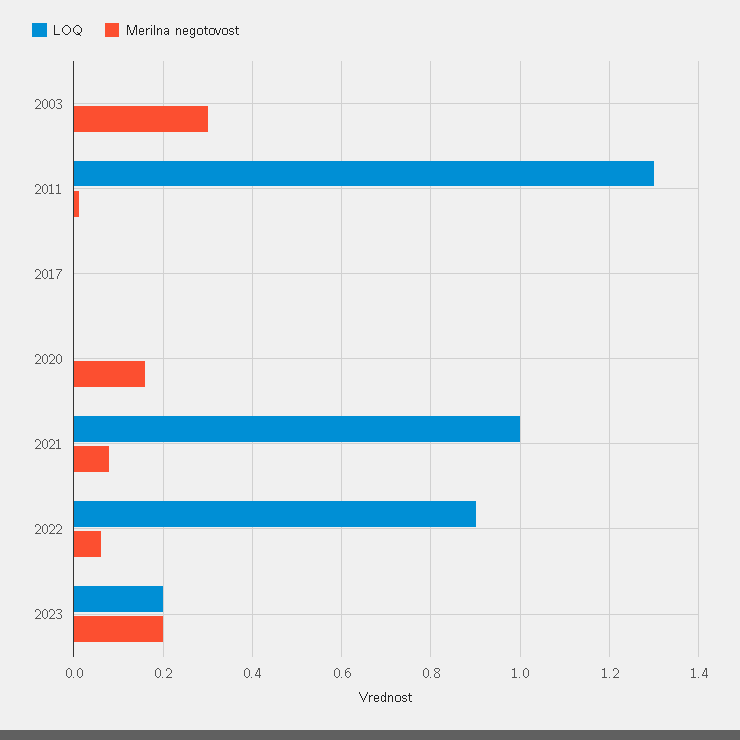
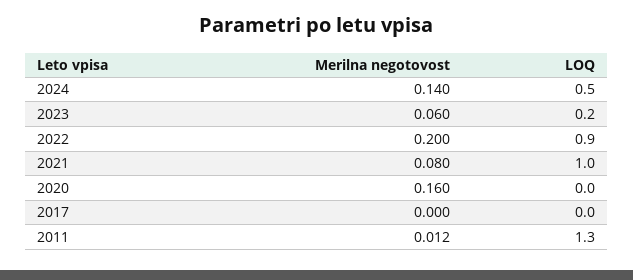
LOQ, 2003: 0 -> none
Merilna negotovost, 2003: 0.3 -> none
Merilna negotovost, 2022: 0.06 -> 0.2
Merilna negotovost, 2023: 0.2 -> 0.06
Merilna negotovost, 2024: none -> 0.14
LOQ, 2024: none -> 0.5

